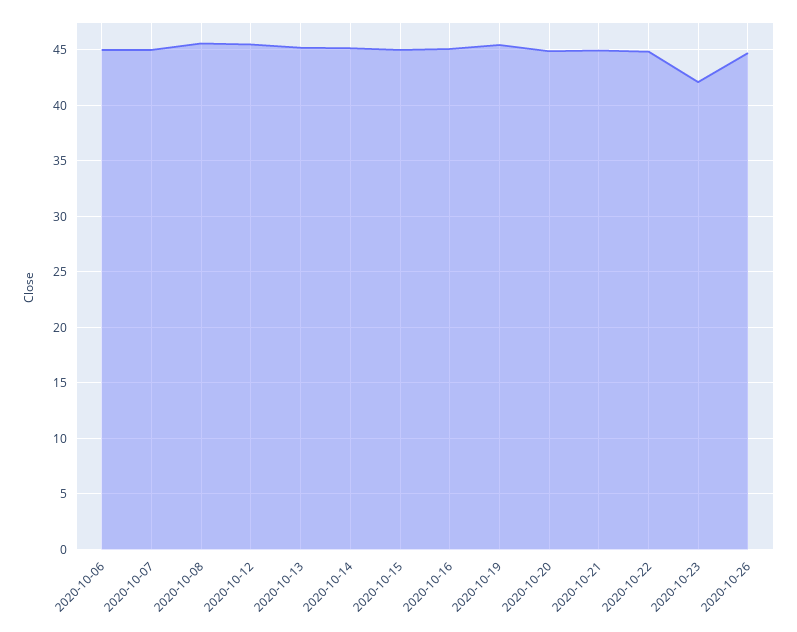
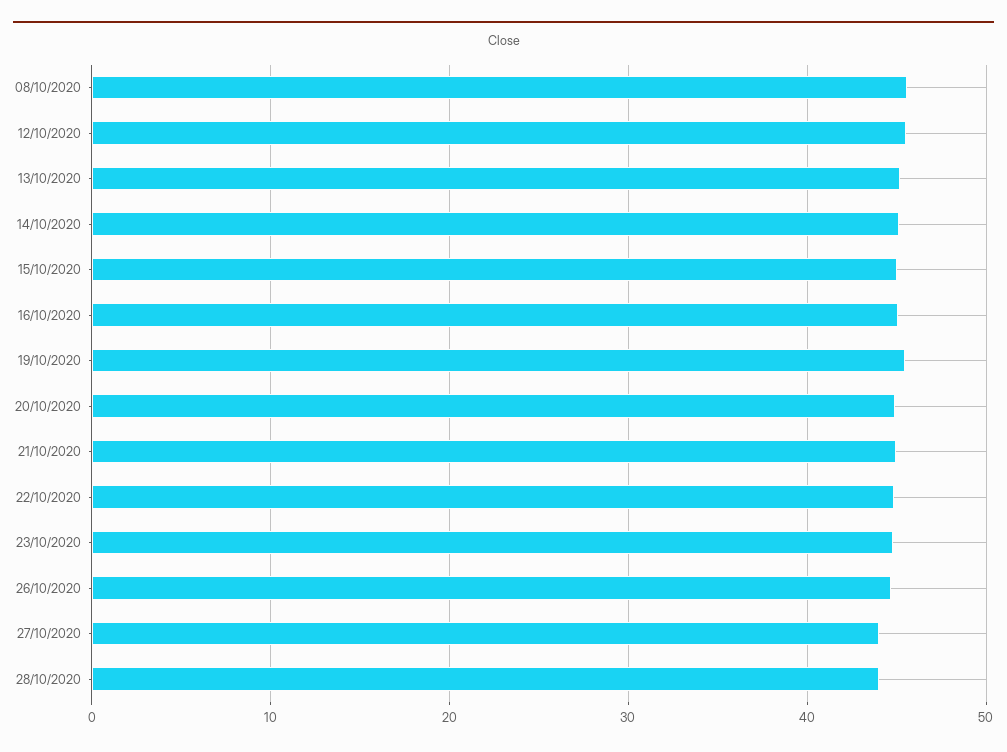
2020-10-06: 45 -> none
2020-10-07: 45 -> none
2020-10-23: 42 -> 45
27/10/2020: none -> 44
28/10/2020: none -> 44

